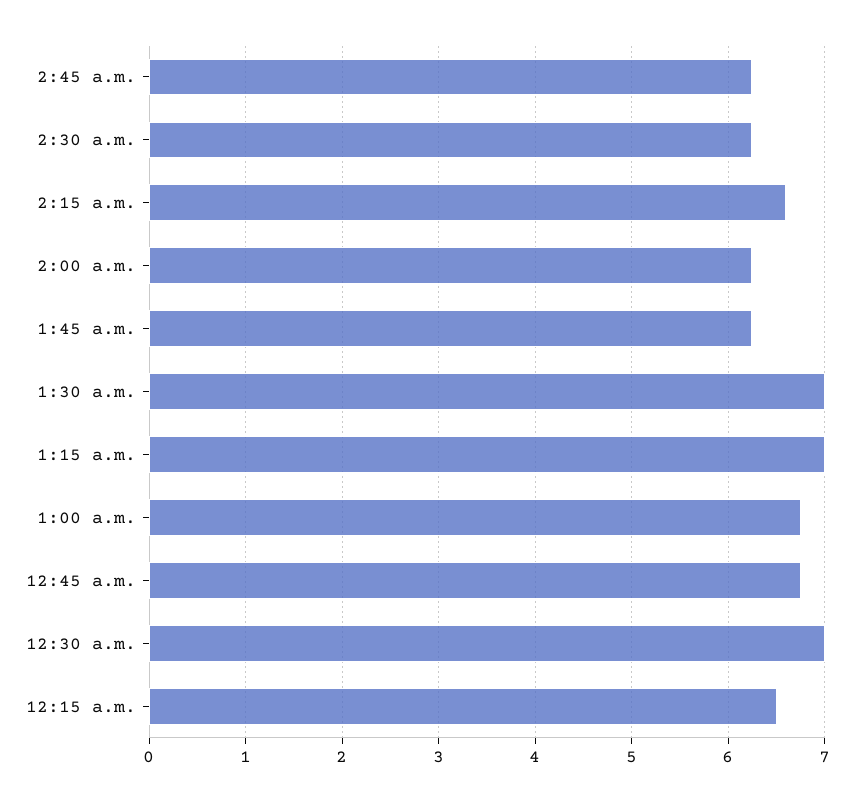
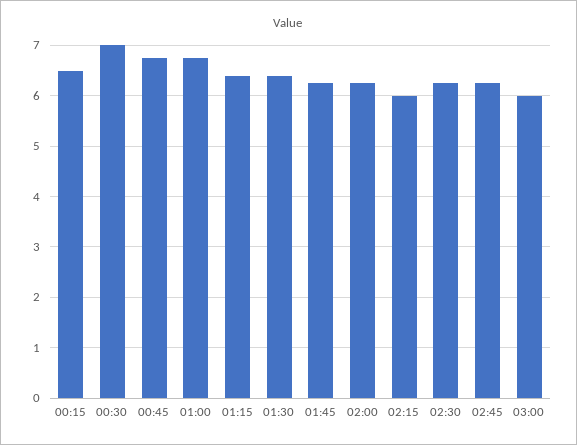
2:15 a.m.: 6.6 -> 6
1:30 a.m.: 7 -> 6.4
1:15 a.m.: 7 -> 6.4
03:00: none -> 6

